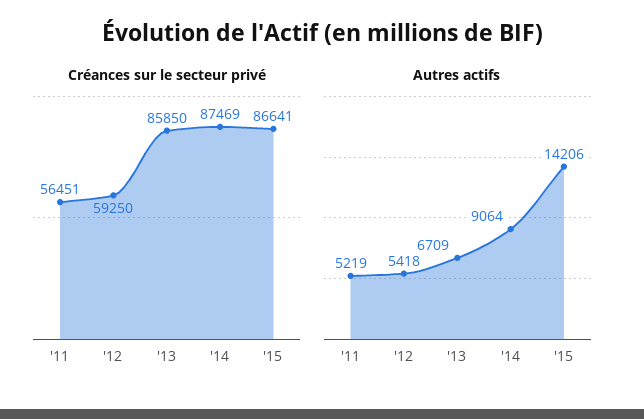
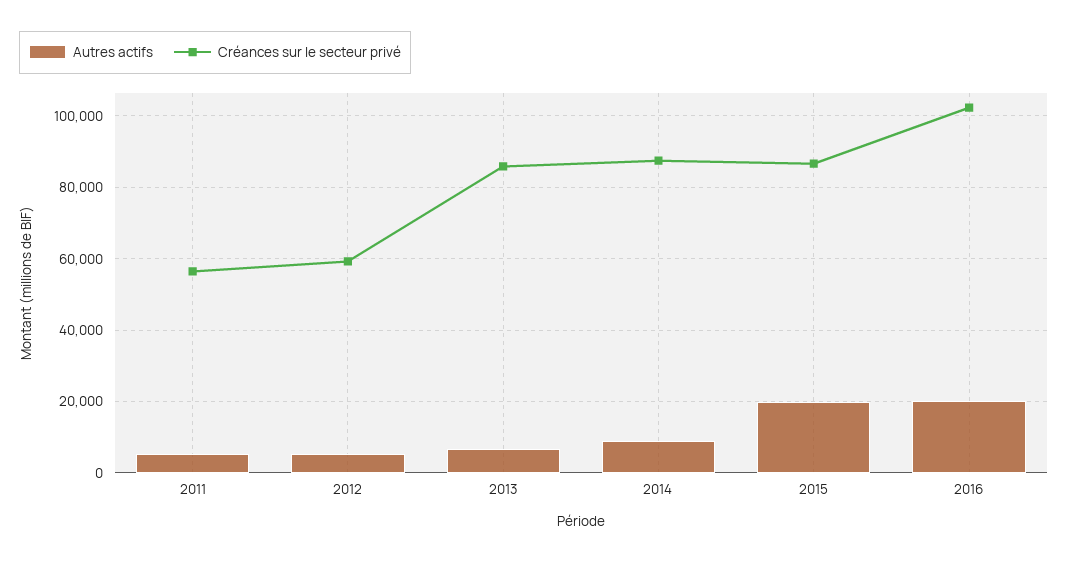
Autres actifs, '15: 14206 -> 20000
Autres actifs, 2016: none -> 20000
Créances sur le secteur privé, 2016: none -> 102000

